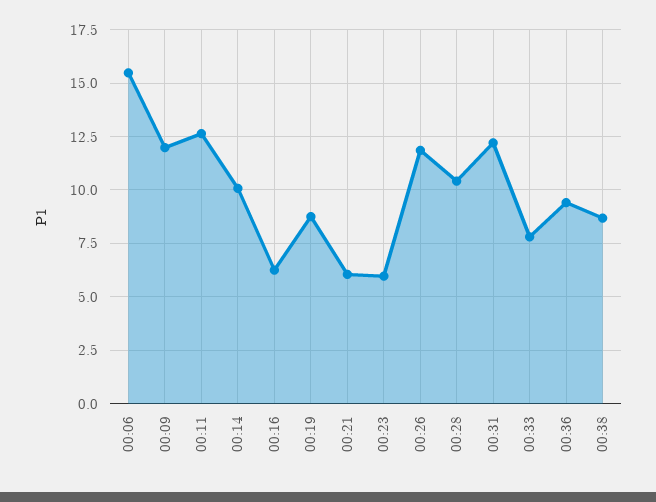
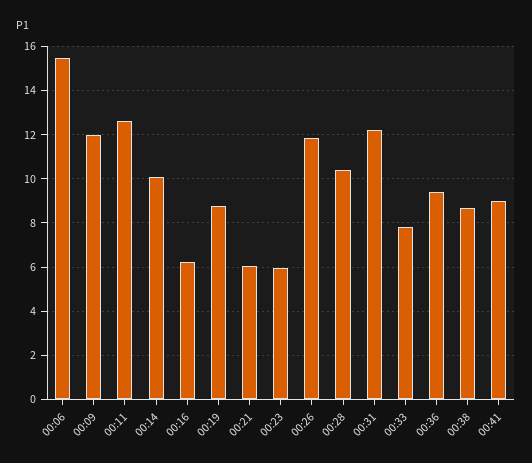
00:41: none -> 9

